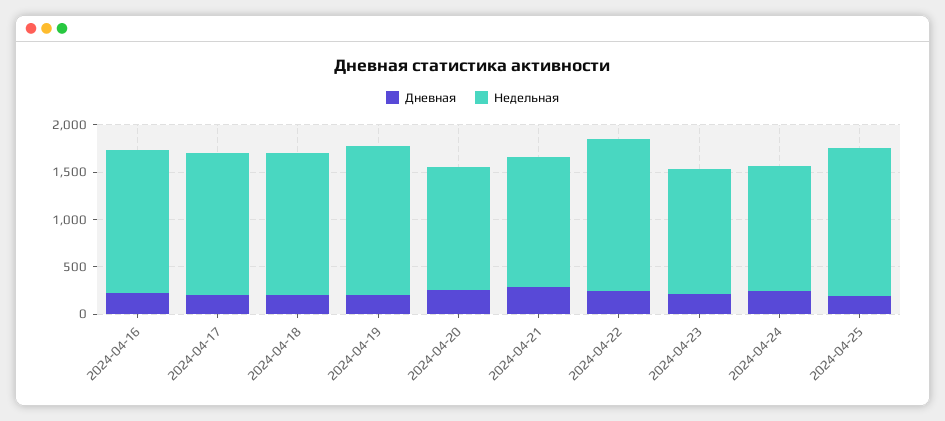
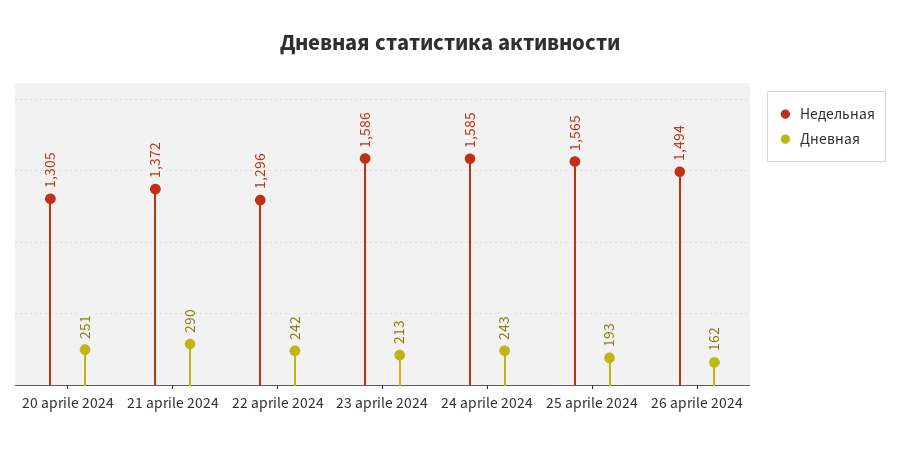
Дневная, 2024-04-16: 200 -> none
Недельная, 2024-04-16: 1500 -> none
Дневная, 2024-04-17: 200 -> none
Недельная, 2024-04-17: 1500 -> none
Дневная, 2024-04-18: 200 -> none
Недельная, 2024-04-18: 1500 -> none
Дневная, 2024-04-19: 200 -> none
Недельная, 2024-04-19: 1600 -> none
Недельная, 2024-04-22: 1600 -> 1296
Недельная, 2024-04-23: 1300 -> 1586
Недельная, 2024-04-24: 1300 -> 1585
Недельная, 26 aprile 2024: none -> 1494
Дневная, 26 aprile 2024: none -> 162

